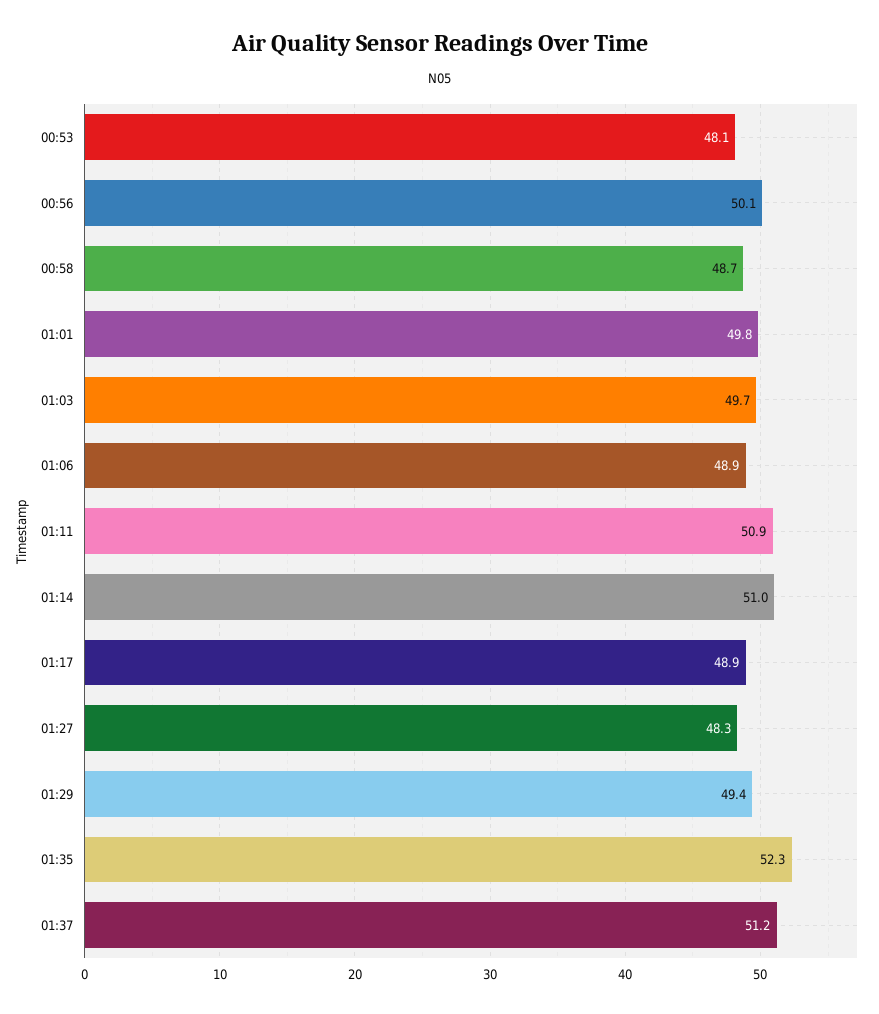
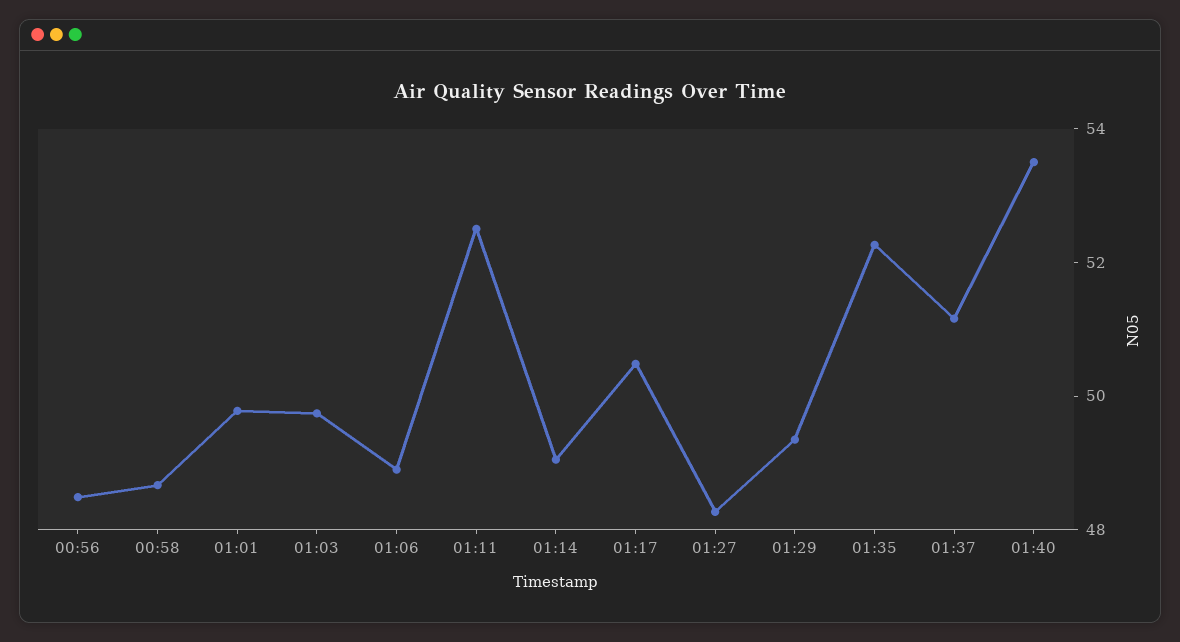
00:53: 48.1 -> none
00:56: 50.1 -> 48.5
01:11: 50.9 -> 52.5
01:14: 51 -> 49
01:17: 48.9 -> 50.5
01:40: none -> 53.5

